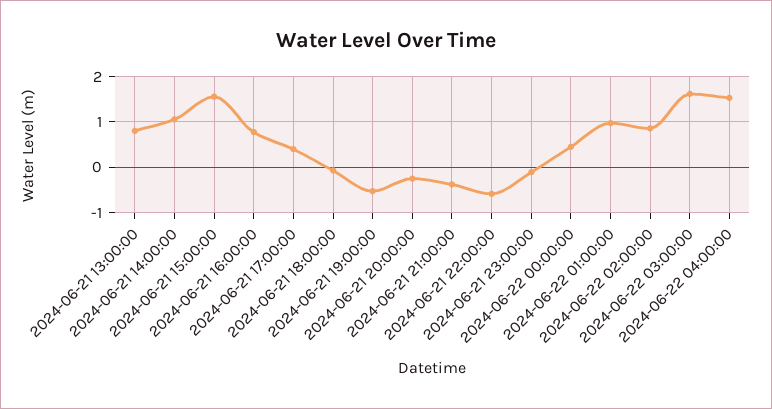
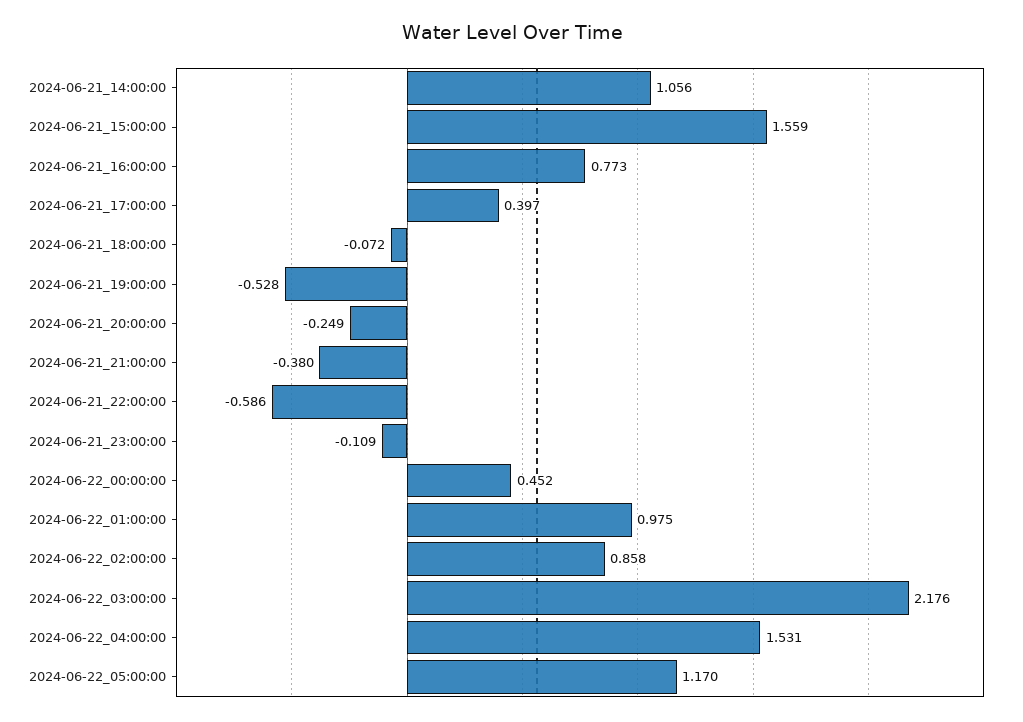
2024-06-21 13:00:00: 0.8 -> none
2024-06-22 03:00:00: 1.6 -> 2.176
2024-06-22_05:00:00: none -> 1.17

